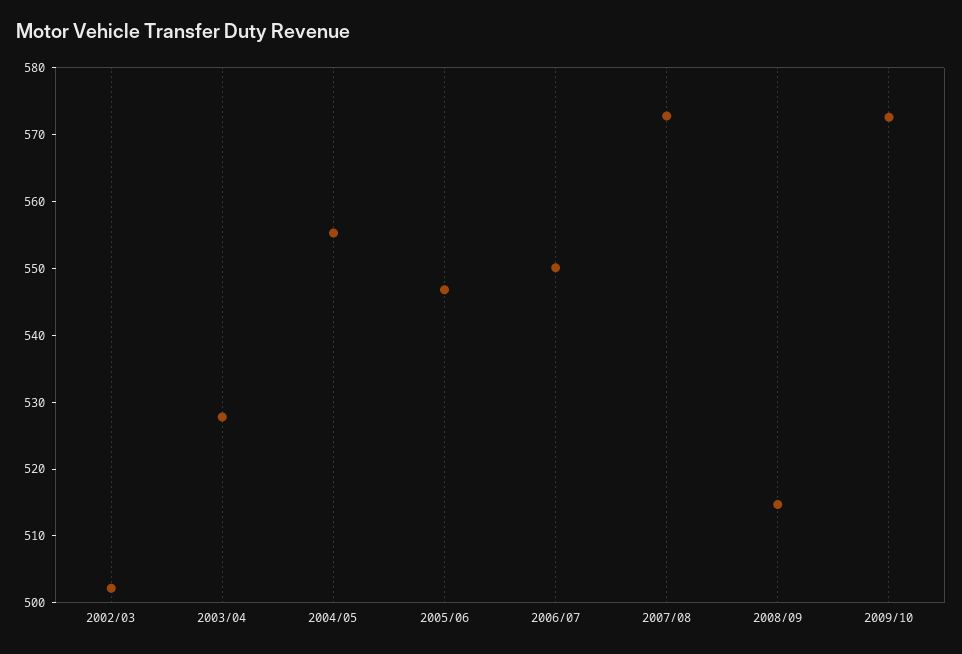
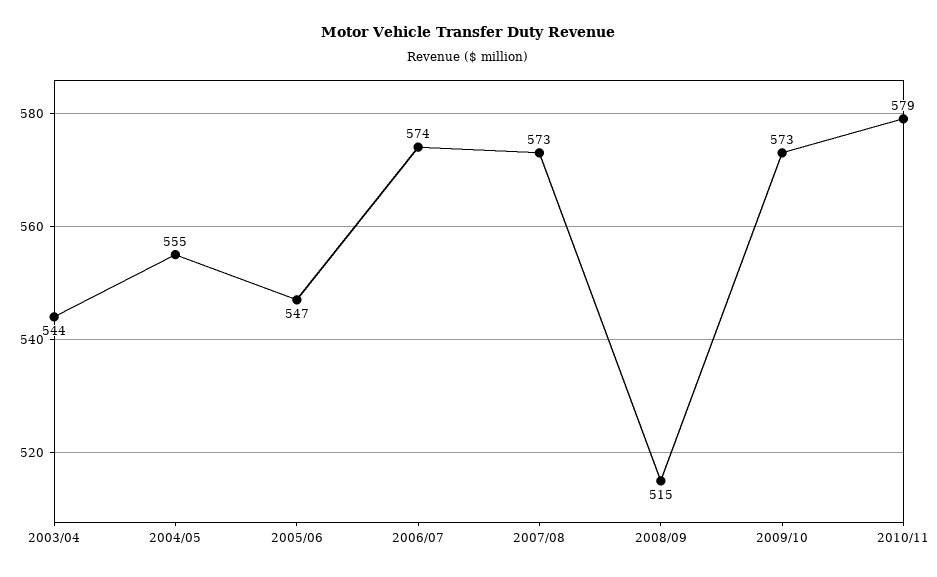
2002/03: 502 -> none
2003/04: 528 -> 544
2006/07: 550 -> 574
2010/11: none -> 579

